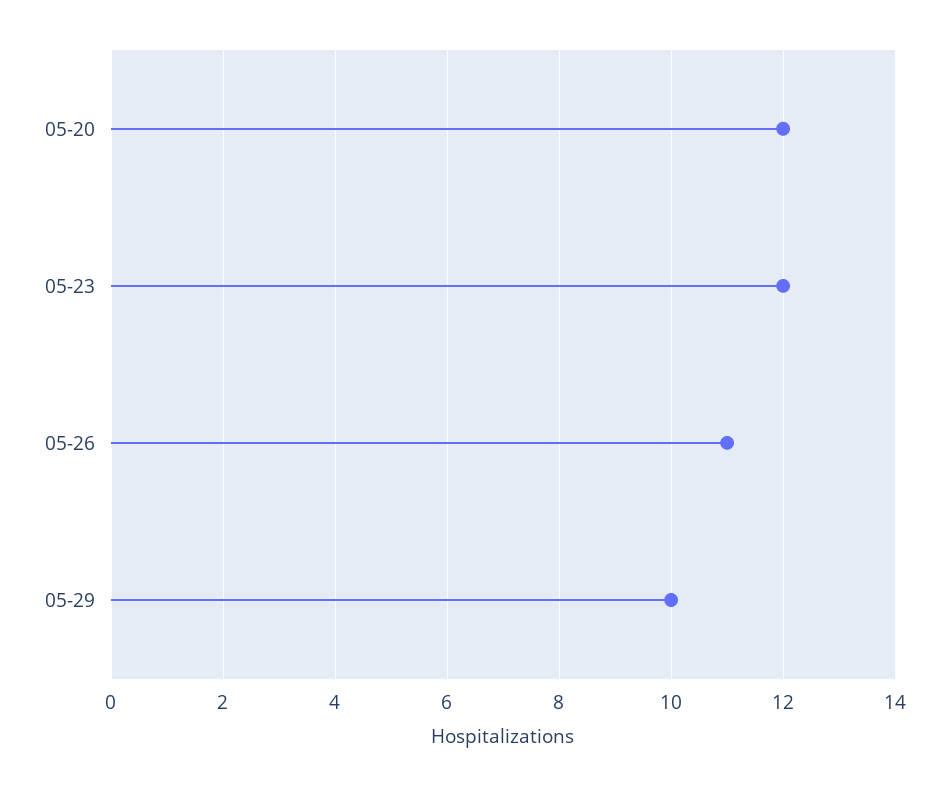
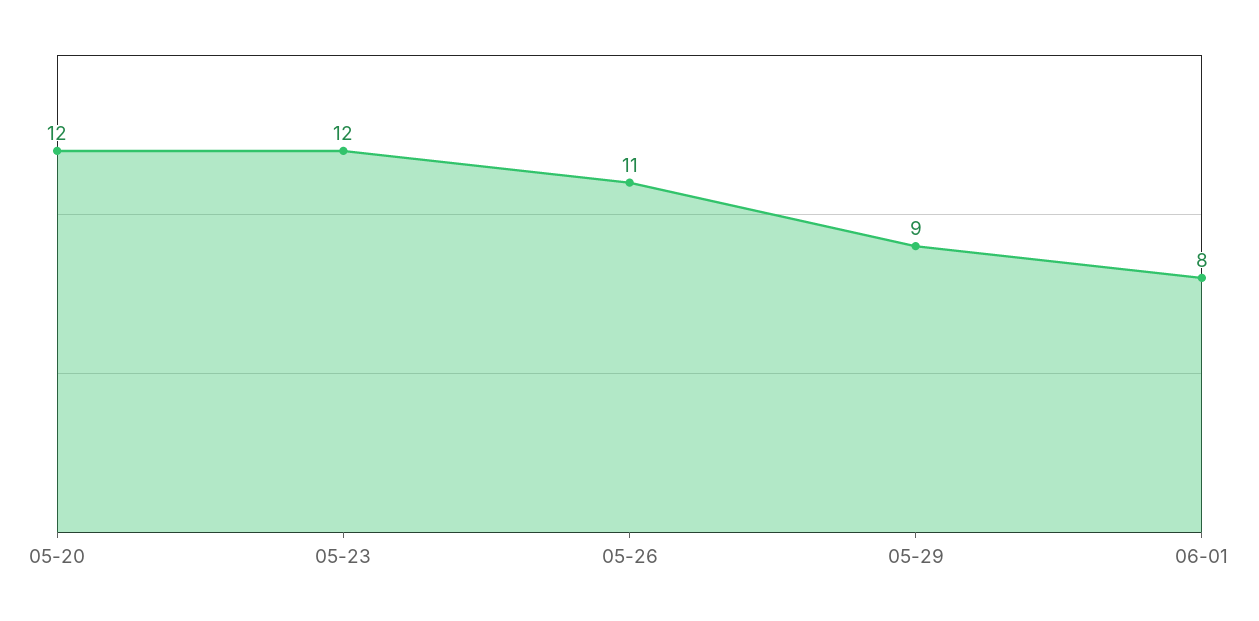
05-29: 10 -> 9
06-01: none -> 8

